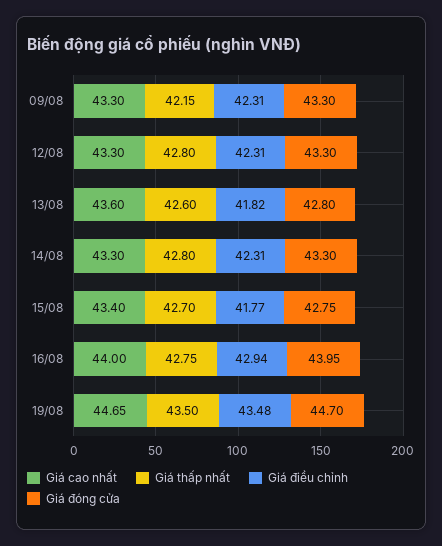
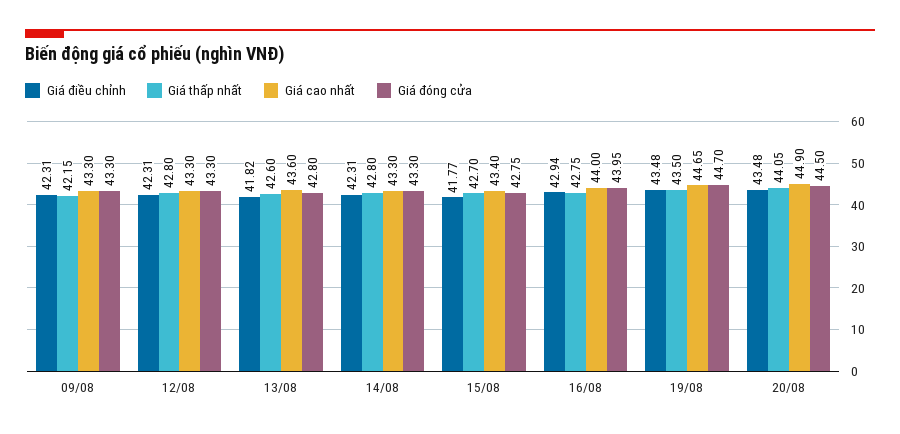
Giá điều chỉnh, 20/08: none -> 43.48
Giá thấp nhất, 20/08: none -> 44.05
Giá cao nhất, 20/08: none -> 44.9
Giá đóng cửa, 20/08: none -> 44.5

